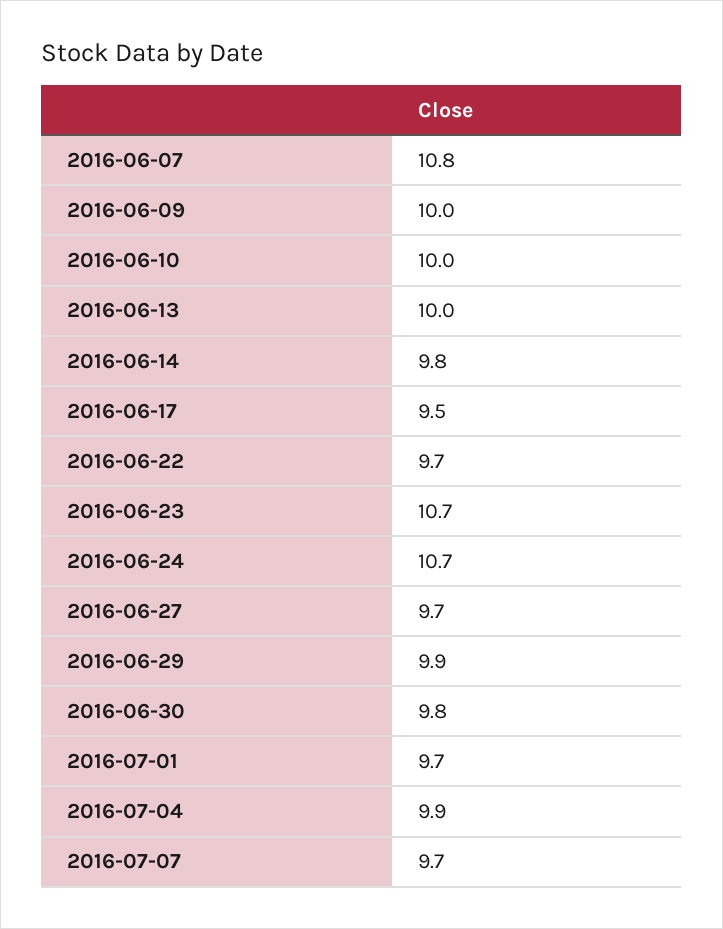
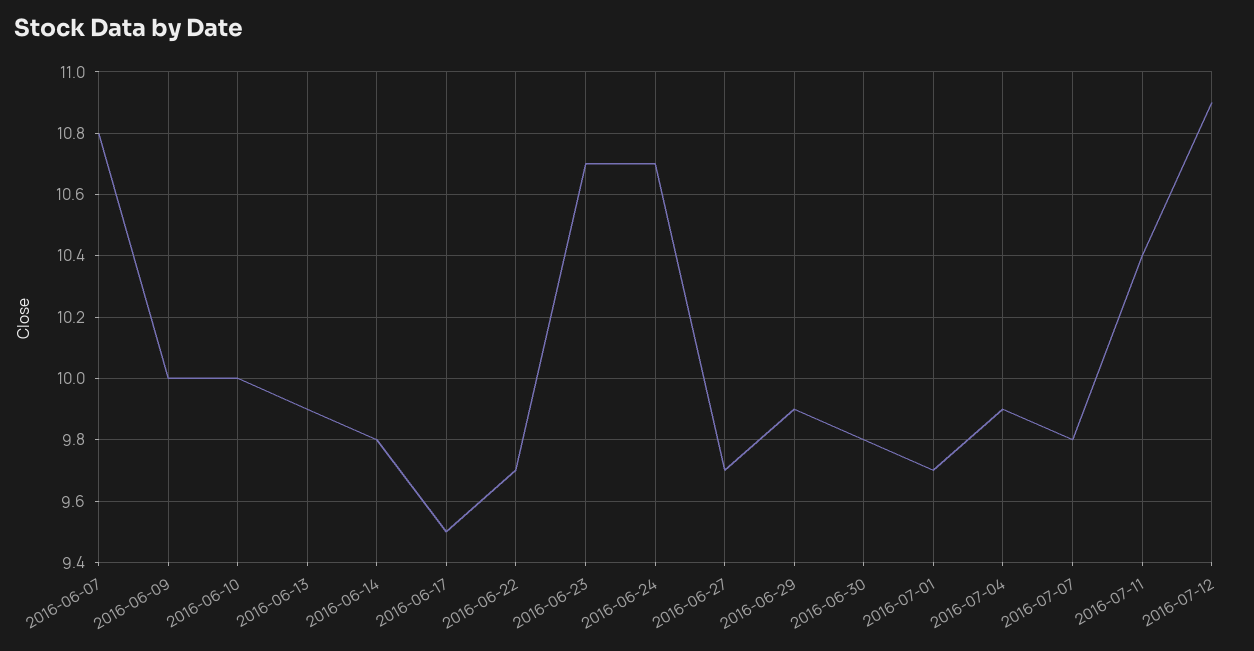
2016-06-13: 10 -> 9.9
2016-07-07: 9.7 -> 9.8
2016-07-11: none -> 10.4
2016-07-12: none -> 10.9

